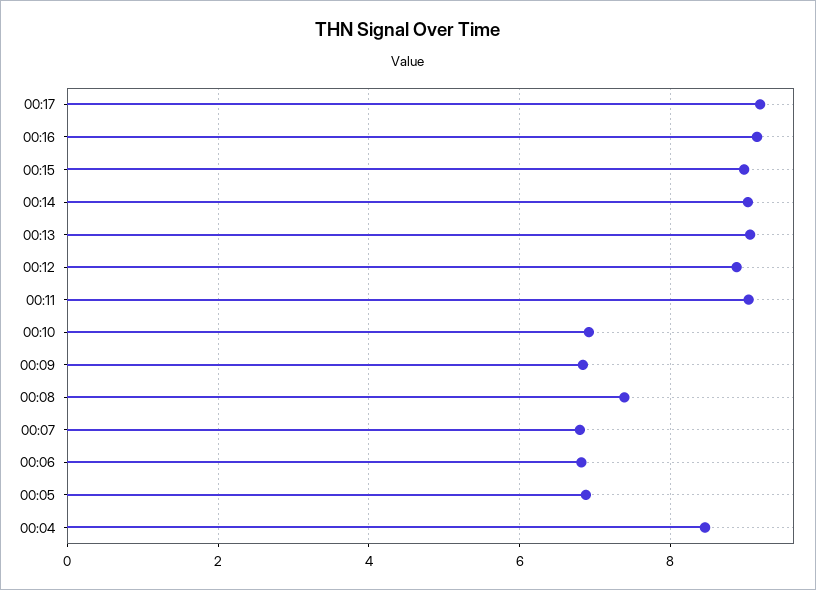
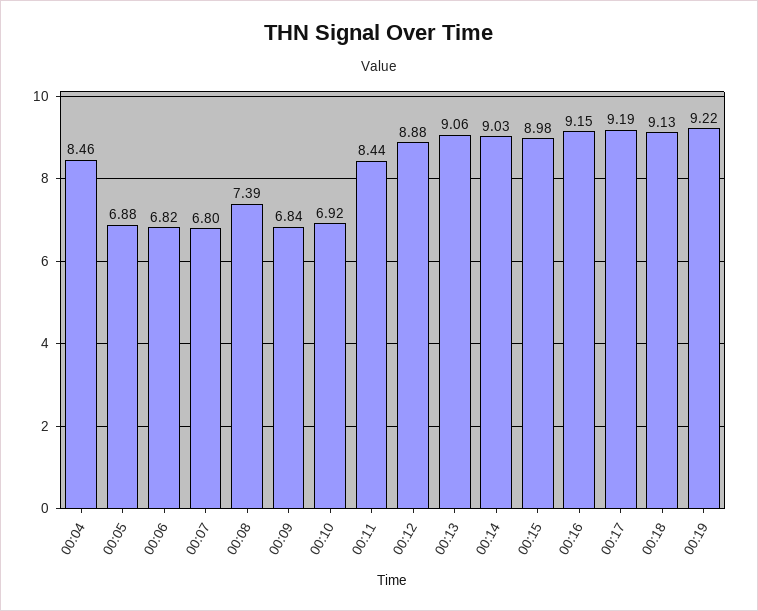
00:11: 9 -> 8.44
00:18: none -> 9.13
00:19: none -> 9.22

